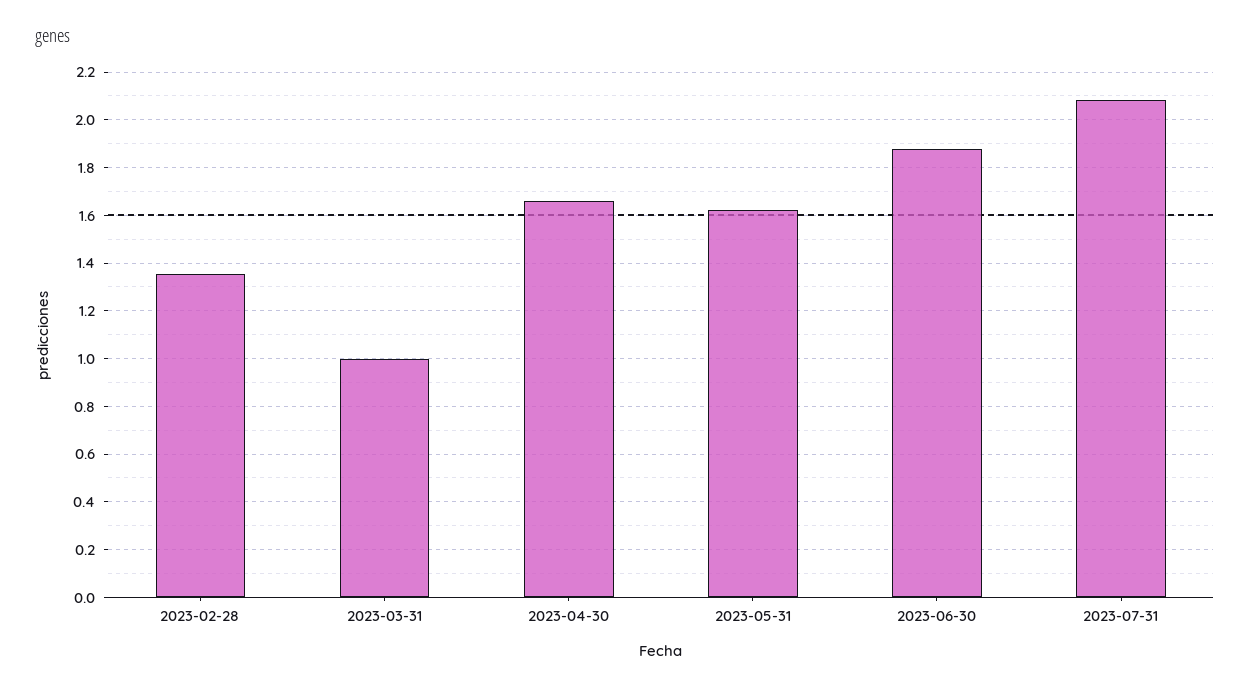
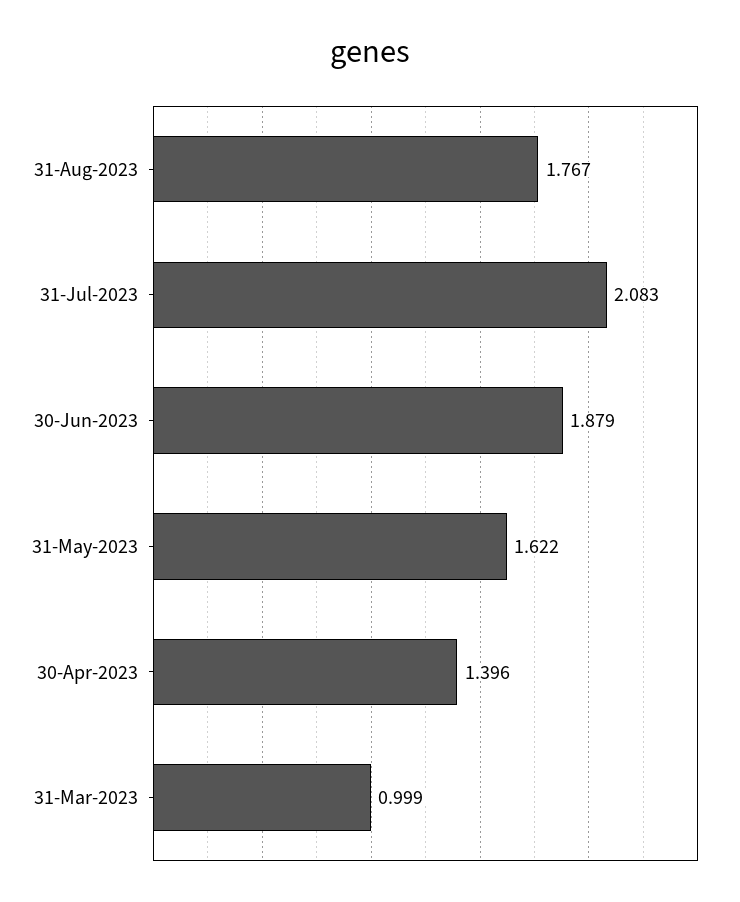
2023-02-28: 1.35 -> none
2023-04-30: 1.65 -> 1.396
31-Aug-2023: none -> 1.767

